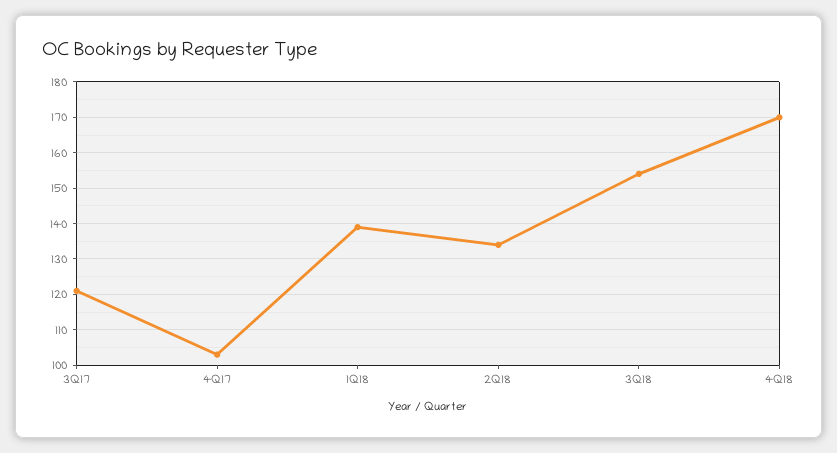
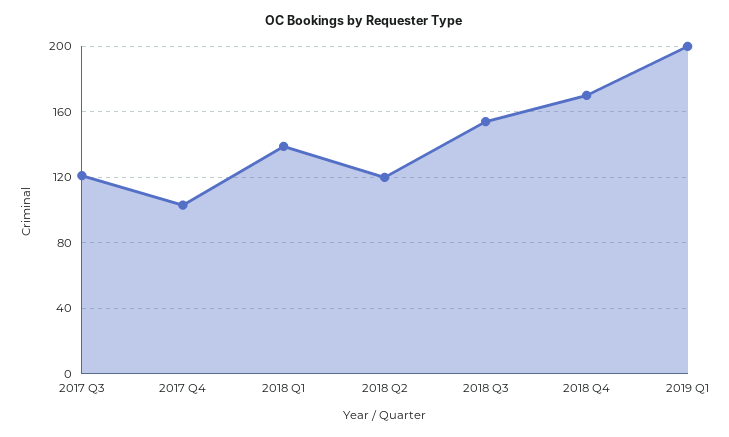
2Q18: 135 -> 120
2019 Q1: none -> 200

